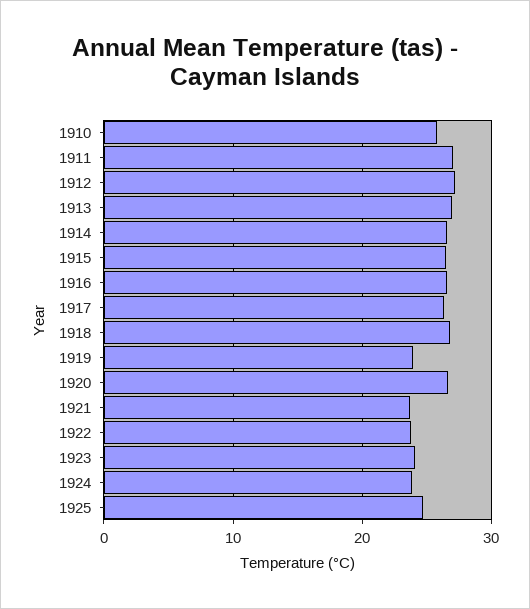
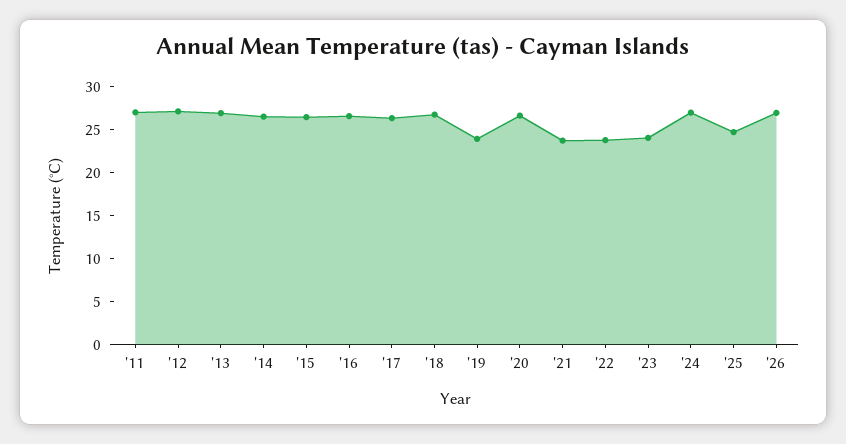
1910: 26 -> none
1924: 24 -> 27
'26: none -> 27

